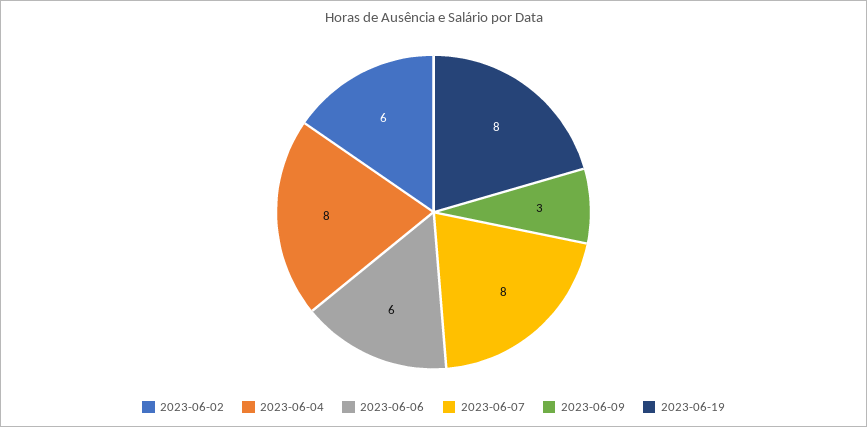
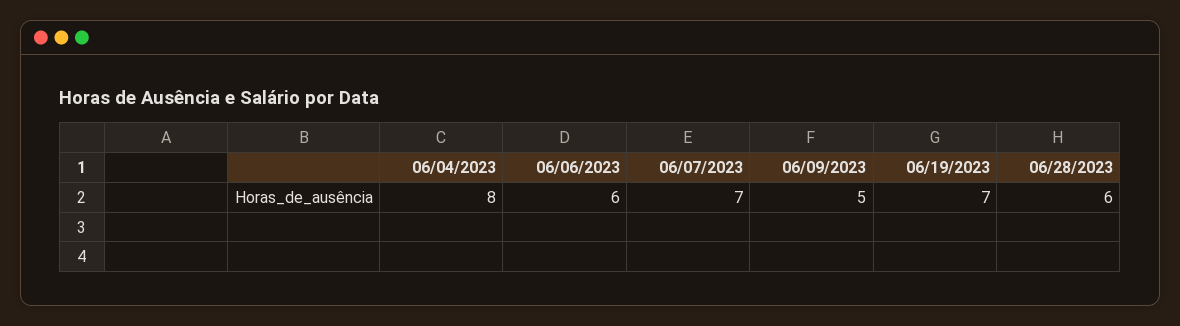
2023-06-02: 6 -> none
2023-06-07: 8 -> 7
2023-06-09: 3 -> 5
2023-06-19: 8 -> 7
06/28/2023: none -> 6

